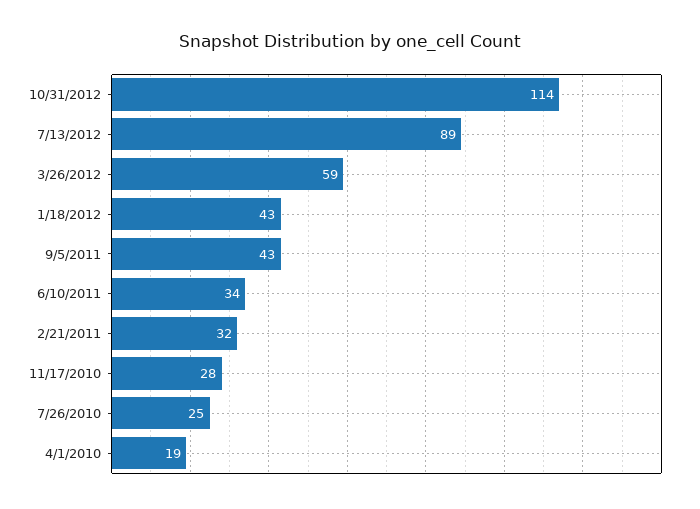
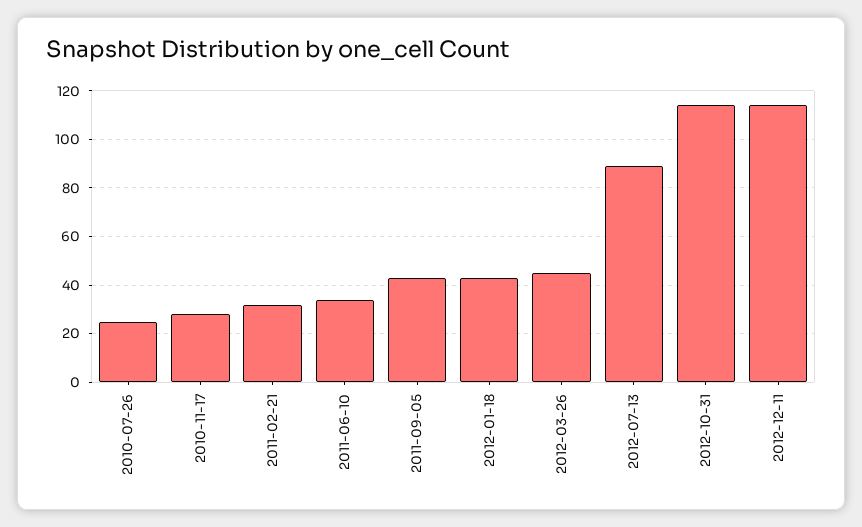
3/26/2012: 59 -> 45
4/1/2010: 19 -> none
2012-12-11: none -> 115

